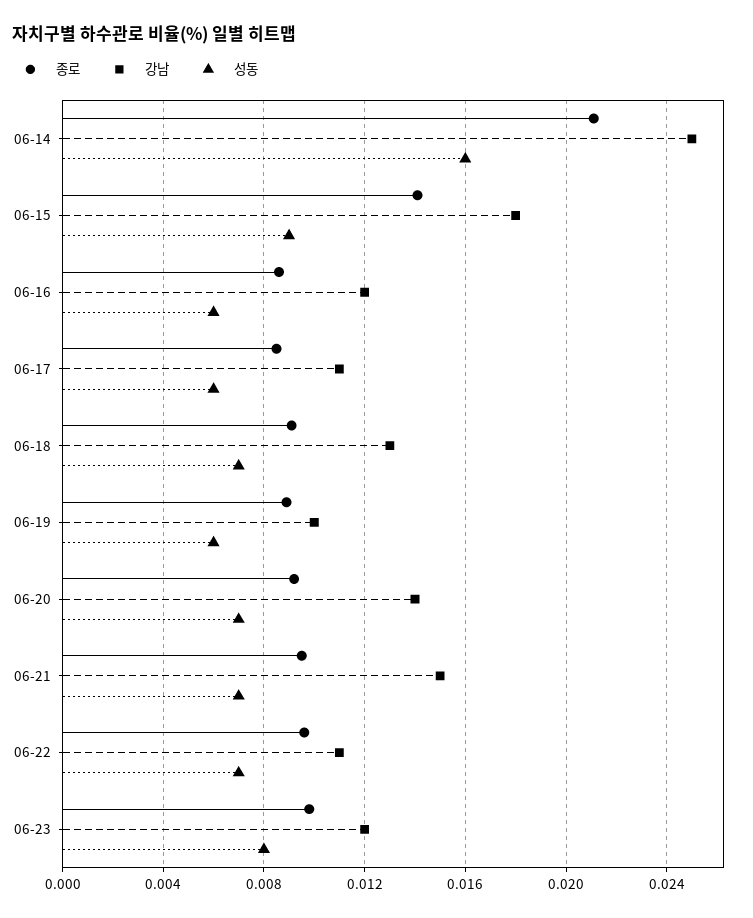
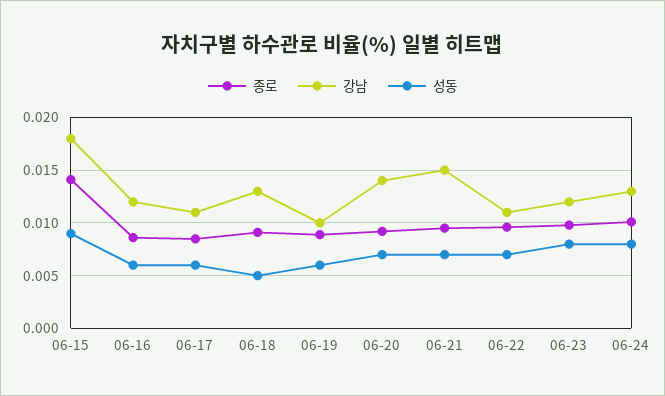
종로, 06-14: 0.021 -> none
강남, 06-14: 0.025 -> none
성동, 06-14: 0.016 -> none
성동, 06-18: 0.007 -> 0.005
종로, 06-24: none -> 0.01
강남, 06-24: none -> 0.013
성동, 06-24: none -> 0.008

